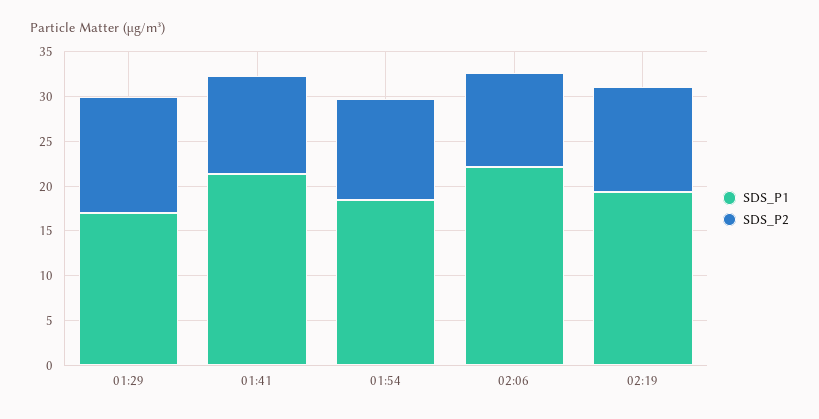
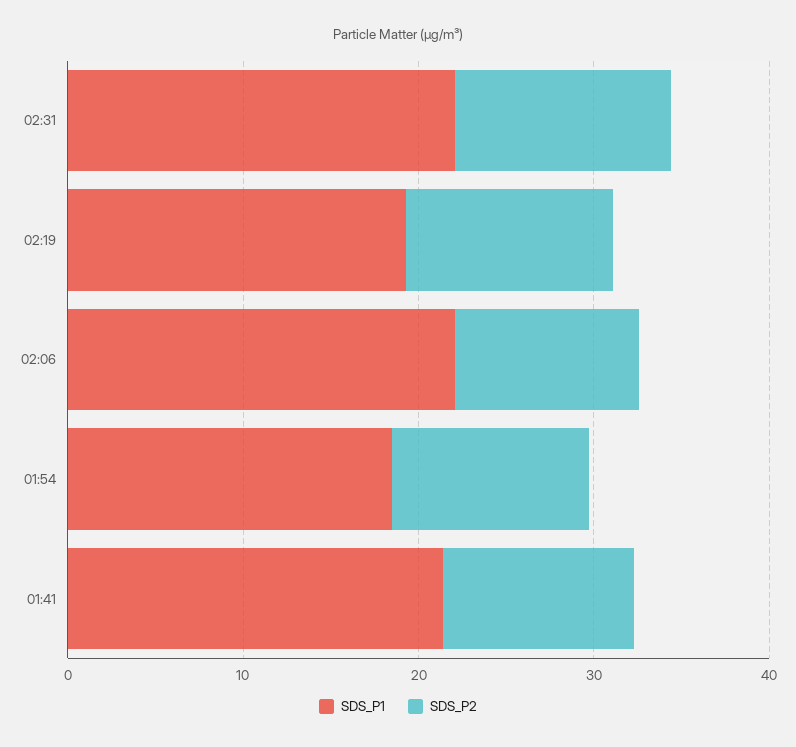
SDS_P1, 01:29: 17 -> none
SDS_P2, 01:29: 13 -> none
SDS_P1, 02:31: none -> 22
SDS_P2, 02:31: none -> 12

